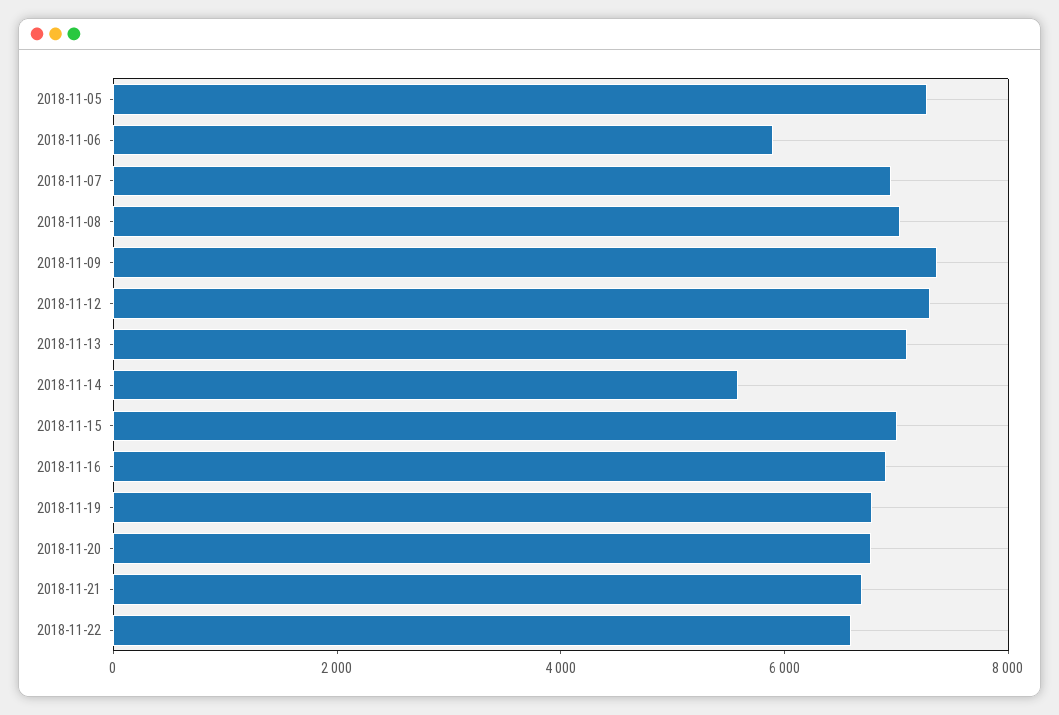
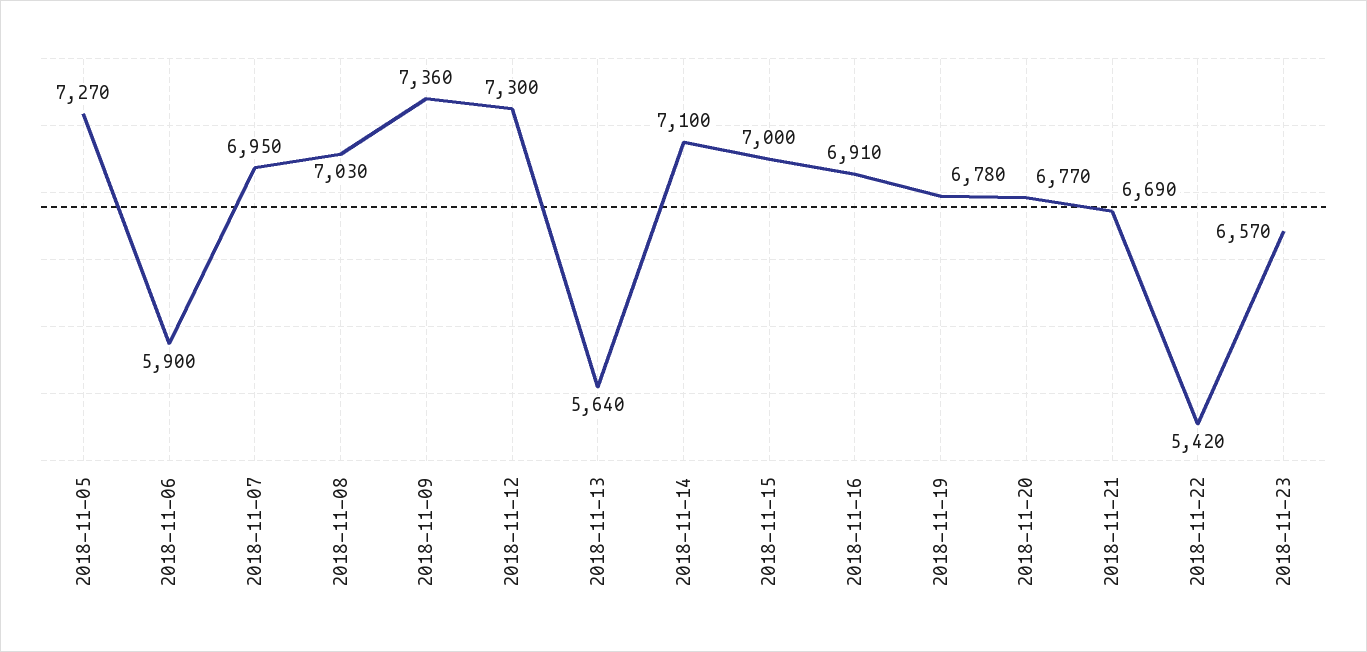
2018-11-13: 7000 -> 5640
2018-11-14: 5500 -> 7100
2018-11-22: 6500 -> 5420
2018-11-23: none -> 6570

